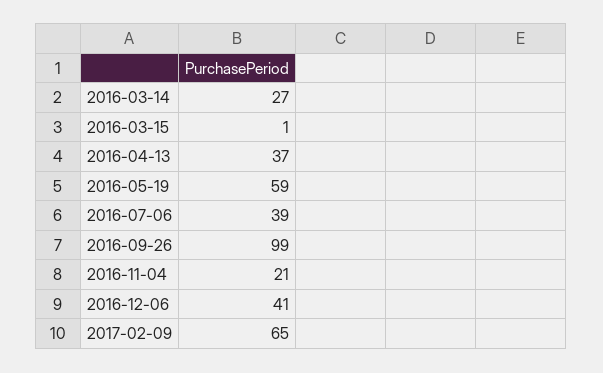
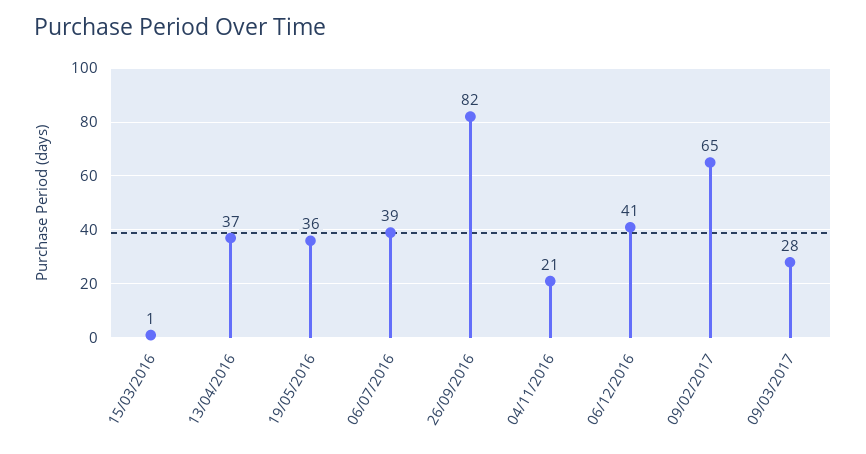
2016-03-14: 27 -> none
2016-05-19: 59 -> 36
2016-09-26: 99 -> 82
09/03/2017: none -> 28

